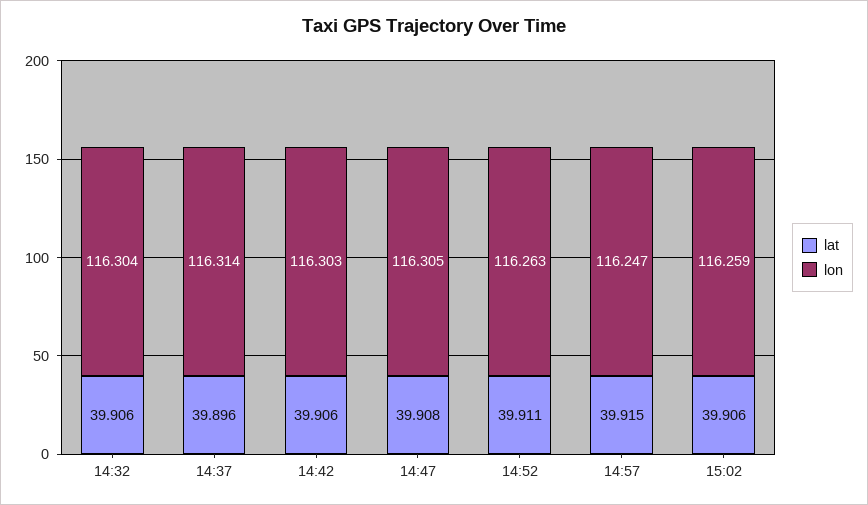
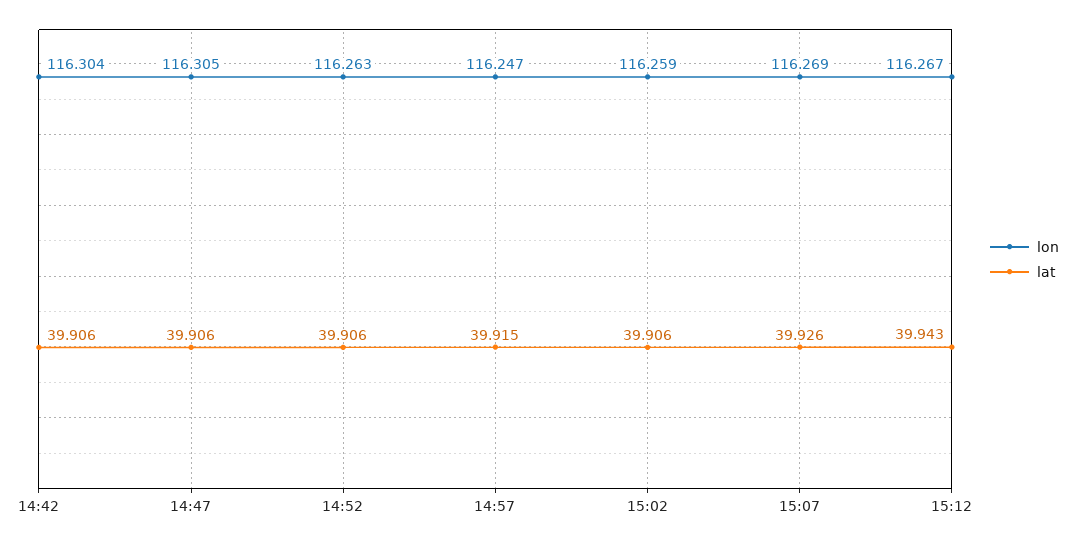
lat, 14:32: 39.906 -> none
lon, 14:32: 116.304 -> none
lat, 14:37: 39.896 -> none
lon, 14:37: 116.314 -> none
lon, 14:42: 116.303 -> 116.304
lat, 14:47: 39.908 -> 39.906
lat, 14:52: 39.911 -> 39.906
lon, 15:07: none -> 116.269
lat, 15:07: none -> 39.926
lon, 15:12: none -> 116.267
lat, 15:12: none -> 39.943

